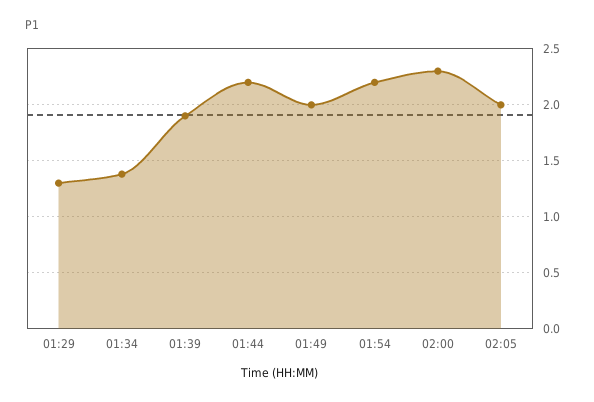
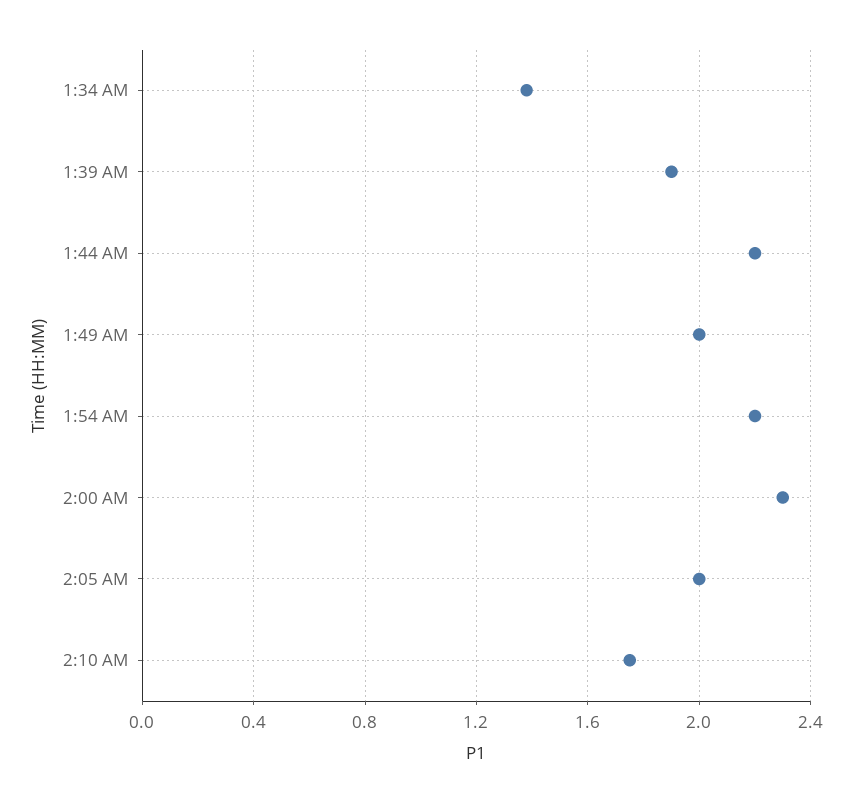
01:29: 1.3 -> none
2:10 AM: none -> 1.75

